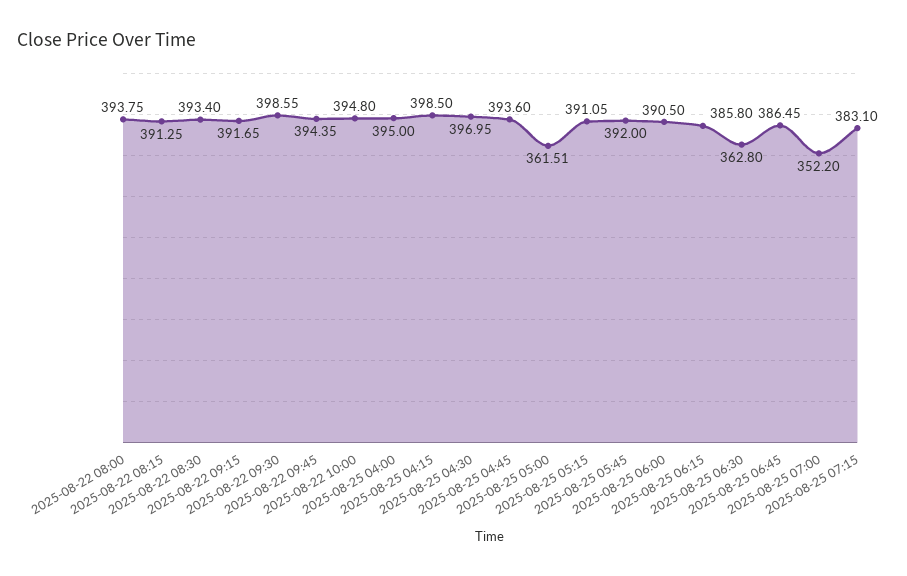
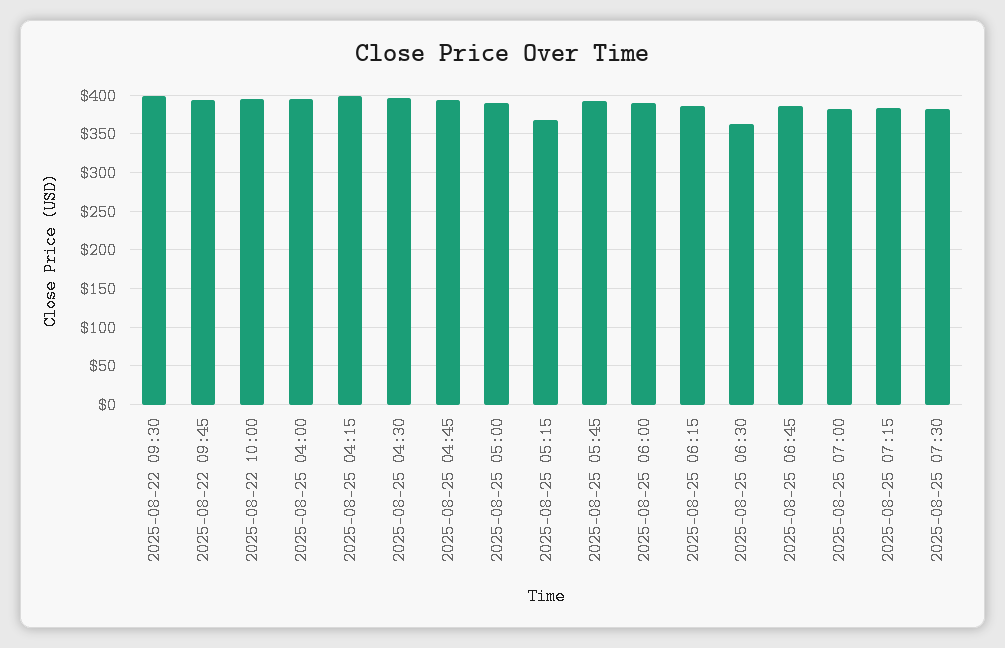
2025-08-22 08:00: 393.75 -> none
2025-08-22 08:15: 391.25 -> none
2025-08-22 08:30: 393.4 -> none
2025-08-22 09:15: 391.65 -> none
2025-08-25 05:00: 361.51 -> 390
2025-08-25 05:15: 391.05 -> 370
2025-08-25 07:00: 352.2 -> 380
2025-08-25 07:30: none -> 380

